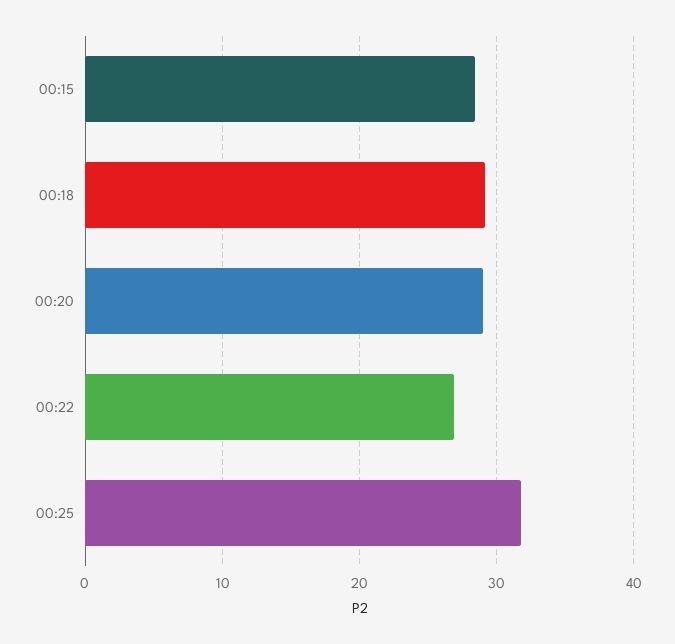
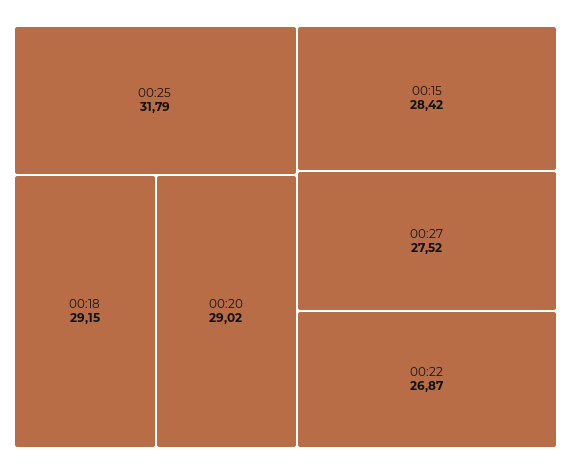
00:27: none -> 27.52

